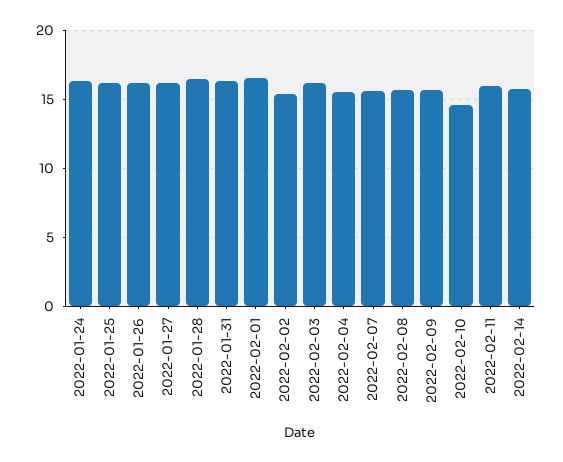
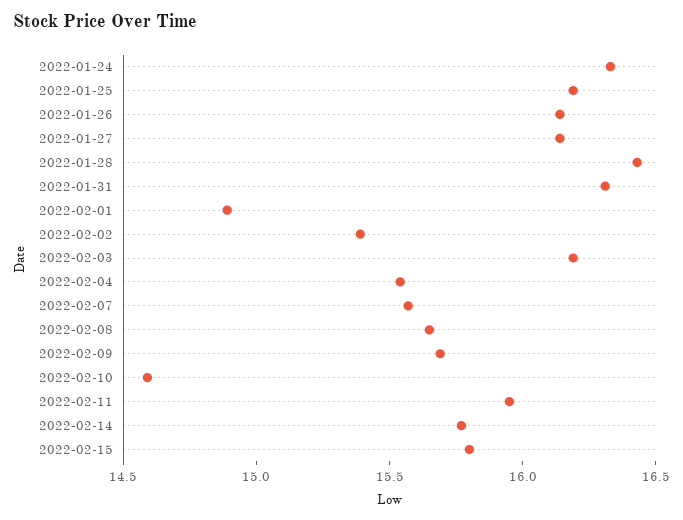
2022-02-01: 16.5 -> 14.9
2022-02-15: none -> 15.8

